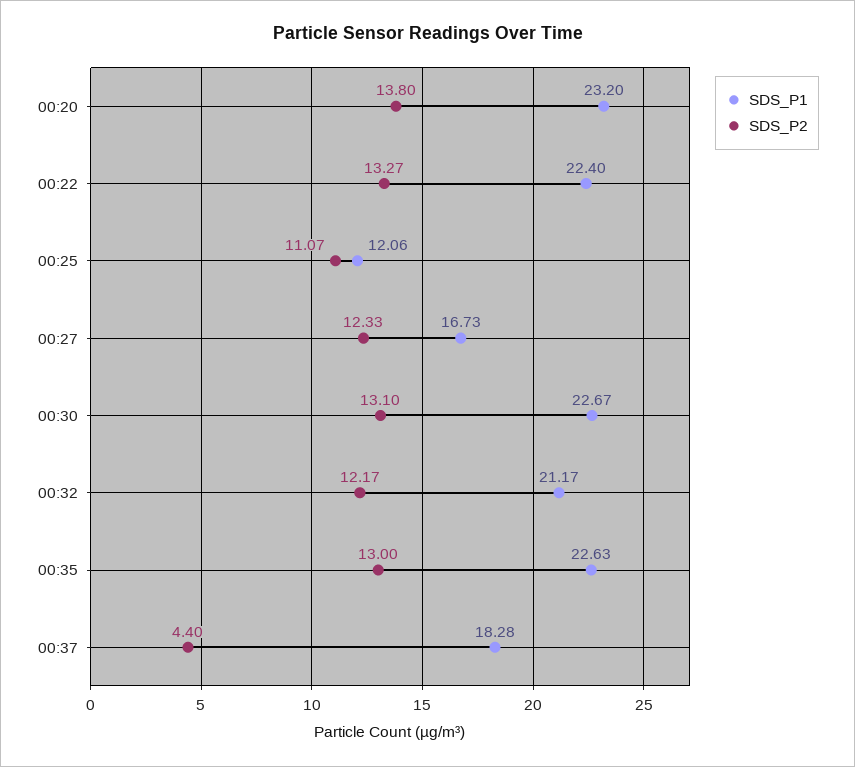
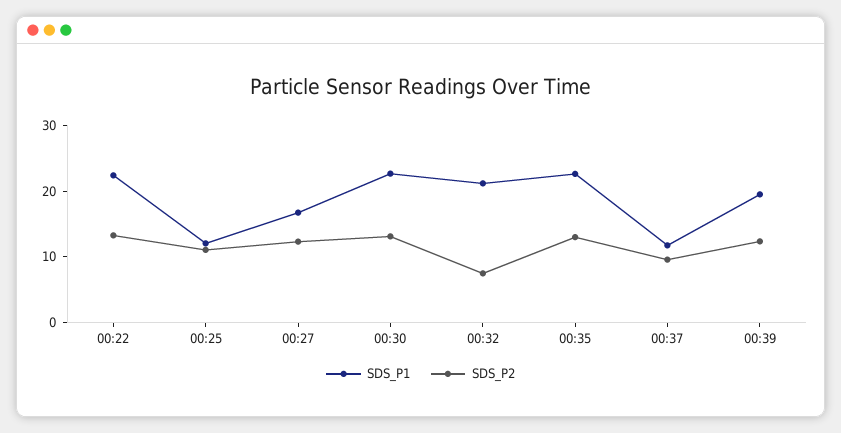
SDS_P1, 00:20: 23.2 -> none
SDS_P2, 00:20: 13.8 -> none
SDS_P2, 00:32: 12.17 -> 8
SDS_P1, 00:37: 18.28 -> 12
SDS_P2, 00:37: 4.4 -> 10
SDS_P1, 00:39: none -> 20
SDS_P2, 00:39: none -> 12

